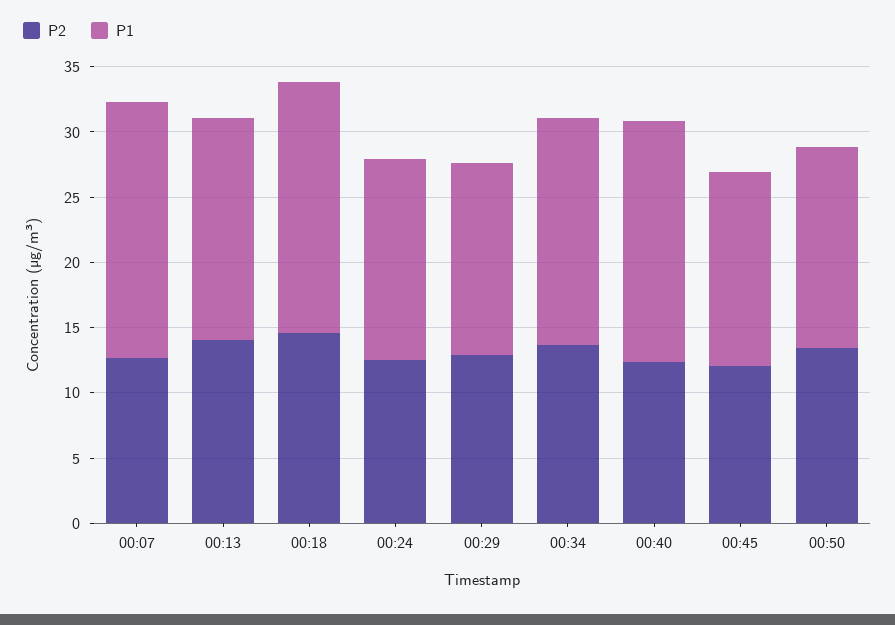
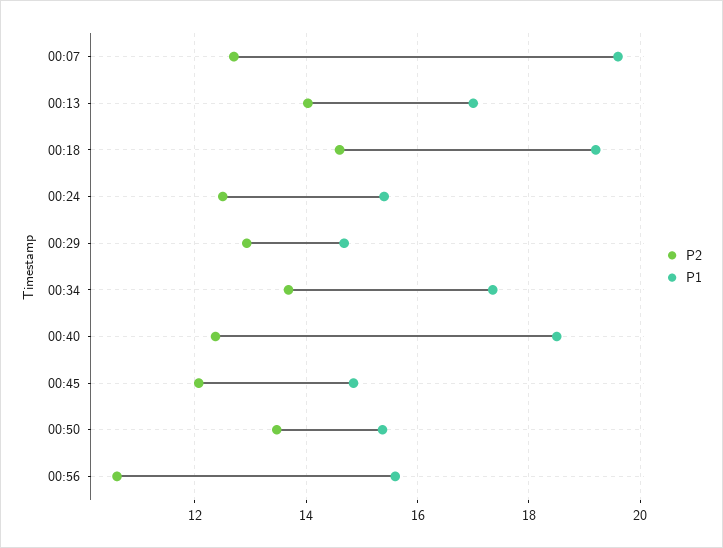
P2, 00:56: none -> 10.6
P1, 00:56: none -> 15.6

